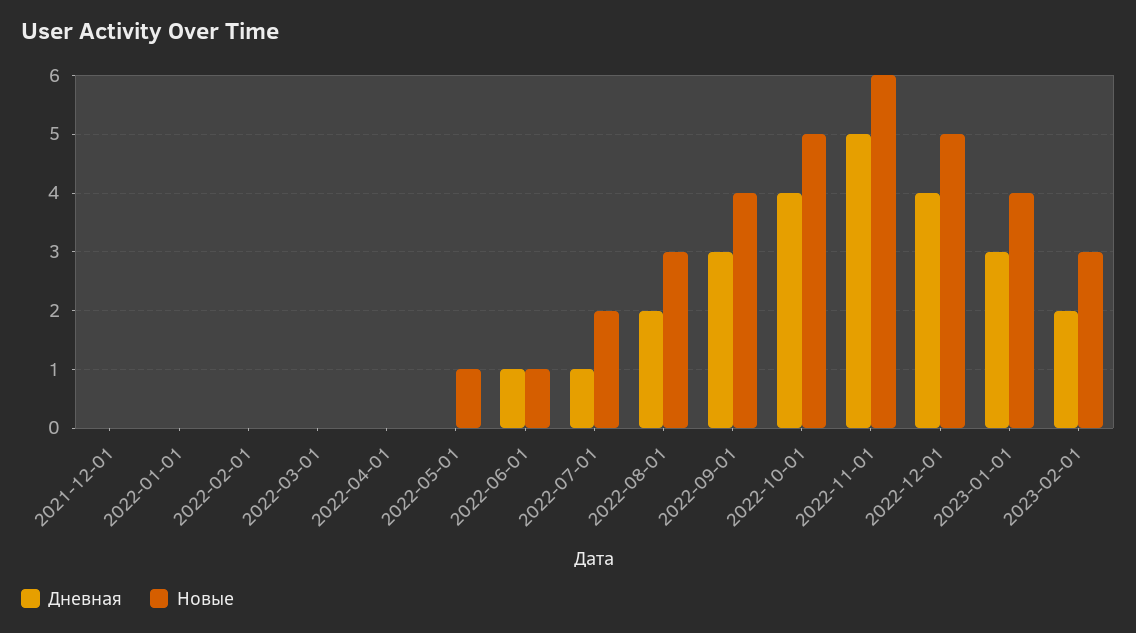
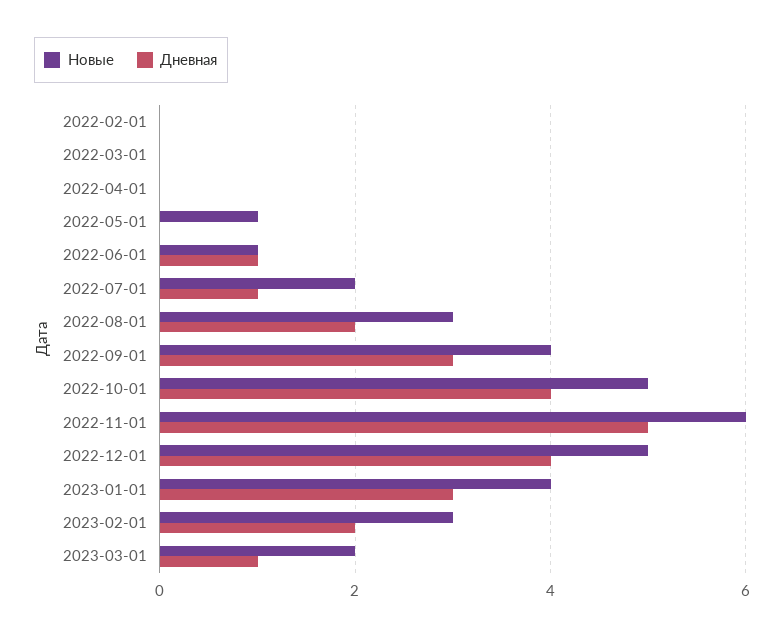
Дневная, 2021-12-01: 0 -> none
Новые, 2021-12-01: 0 -> none
Дневная, 2022-01-01: 0 -> none
Новые, 2022-01-01: 0 -> none
Новые, 2023-03-01: none -> 2
Дневная, 2023-03-01: none -> 1

